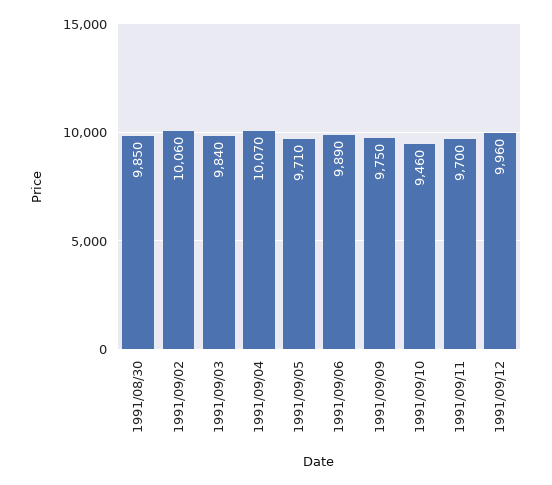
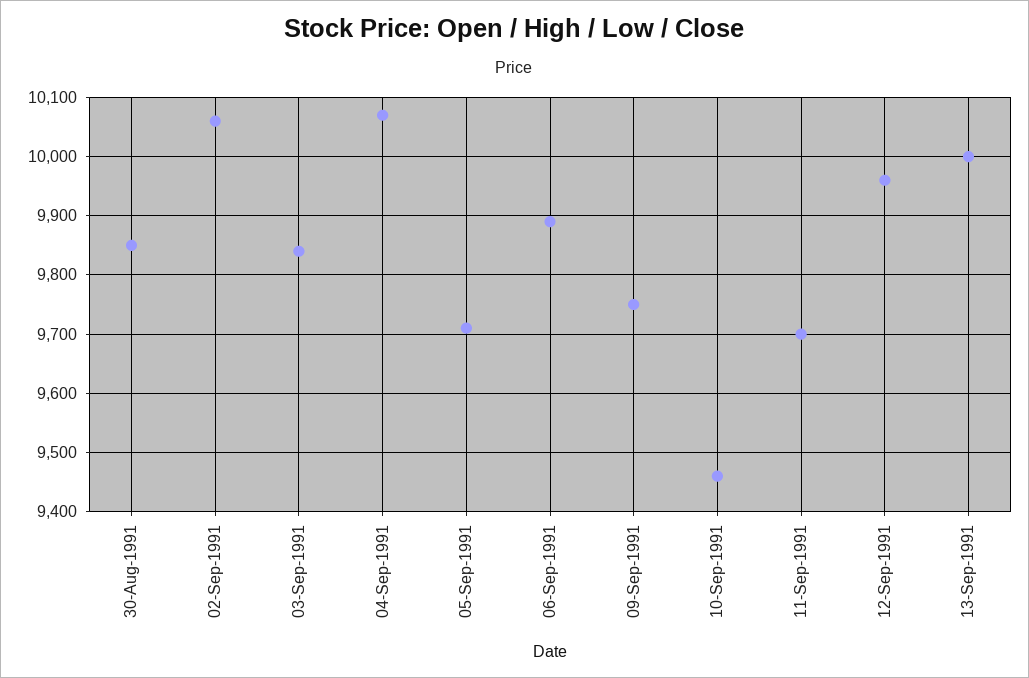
13-Sep-1991: none -> 10000

